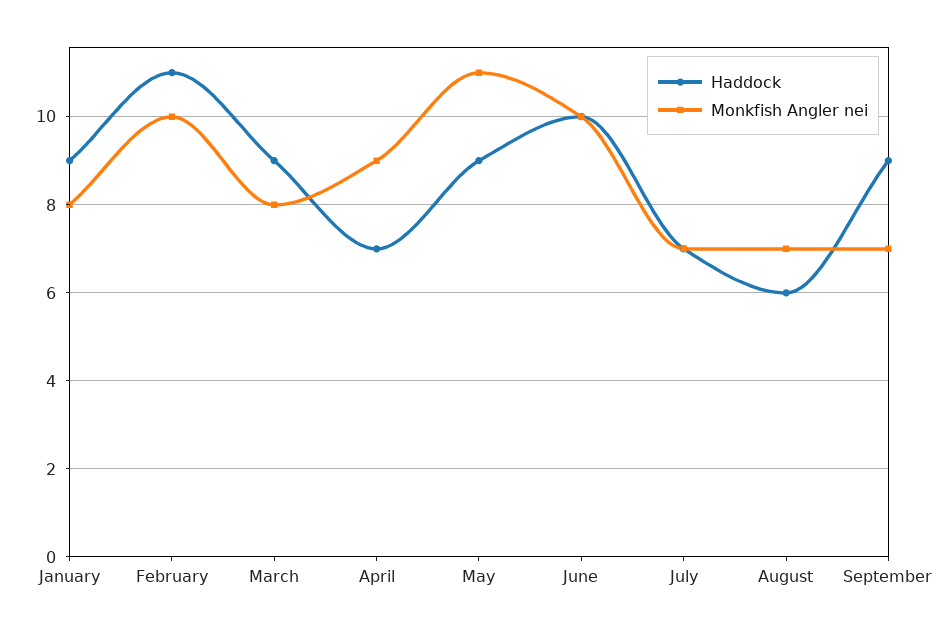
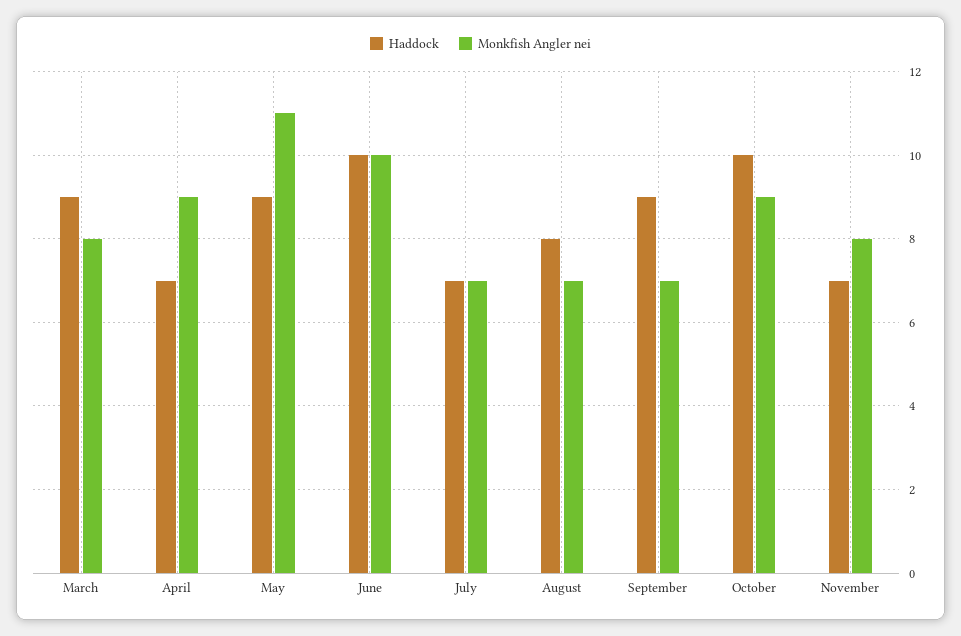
Haddock, January: 9 -> none
Monkfish Angler nei, January: 8 -> none
Haddock, February: 11 -> none
Monkfish Angler nei, February: 10 -> none
Haddock, August: 6 -> 8
Haddock, October: none -> 10
Monkfish Angler nei, October: none -> 9
Haddock, November: none -> 7
Monkfish Angler nei, November: none -> 8

